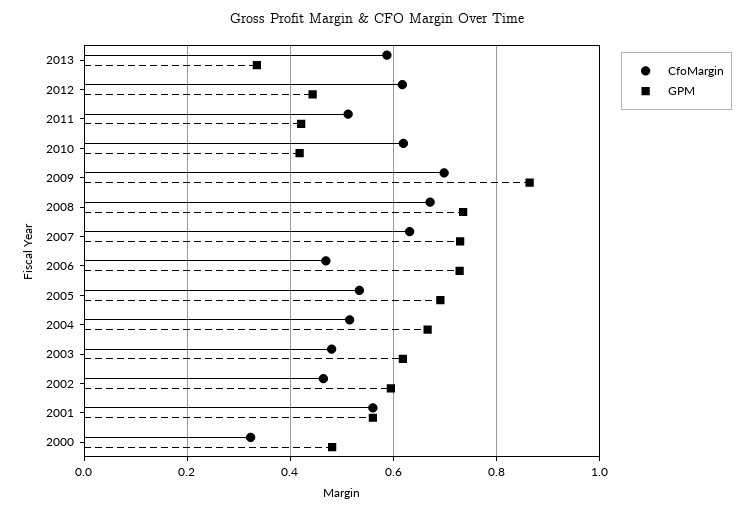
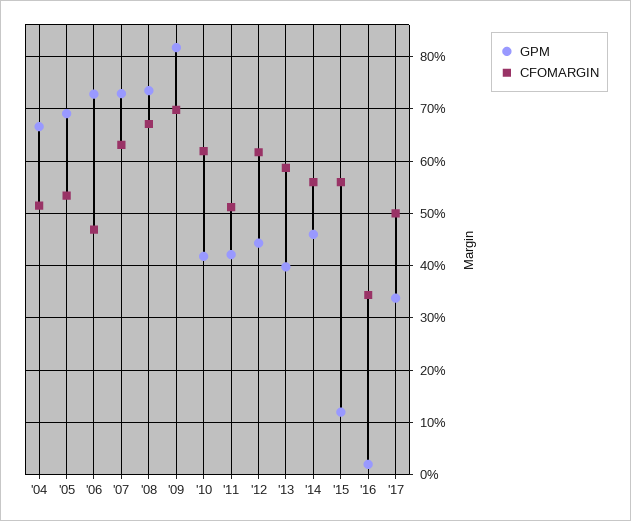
GPM, 2013: 0.34 -> 0.4
GPM, 2009: 0.86 -> 0.82
CfoMargin, 2003: 0.48 -> none
GPM, 2003: 0.62 -> none
CfoMargin, 2002: 0.46 -> none
GPM, 2002: 0.6 -> none
CfoMargin, 2001: 0.56 -> none
GPM, 2001: 0.56 -> none
CfoMargin, 2000: 0.32 -> none
GPM, 2000: 0.48 -> none
GPM, '14: none -> 0.46
CfoMargin, '14: none -> 0.56
GPM, '15: none -> 0.12
CfoMargin, '15: none -> 0.56
GPM, '16: none -> 0.02
CfoMargin, '16: none -> 0.34
GPM, '17: none -> 0.34
CfoMargin, '17: none -> 0.5

